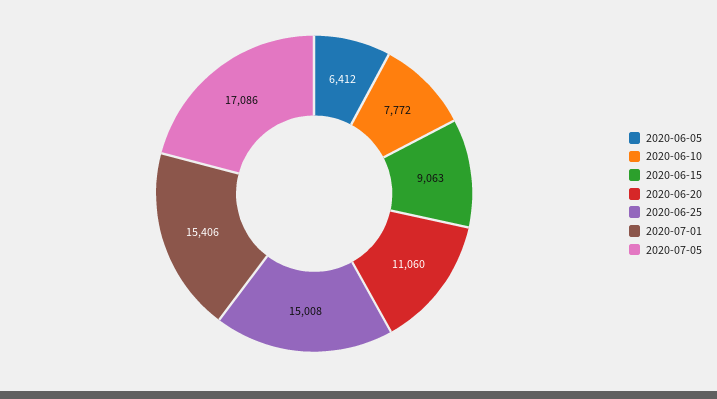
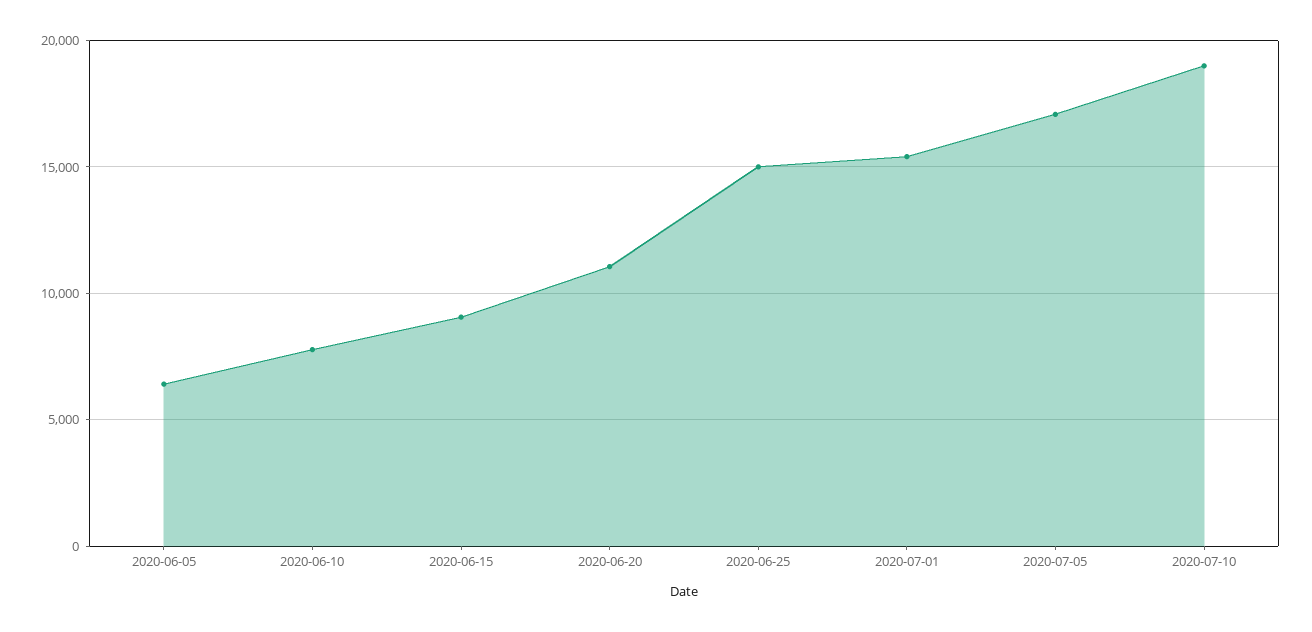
2020-07-10: none -> 19000

